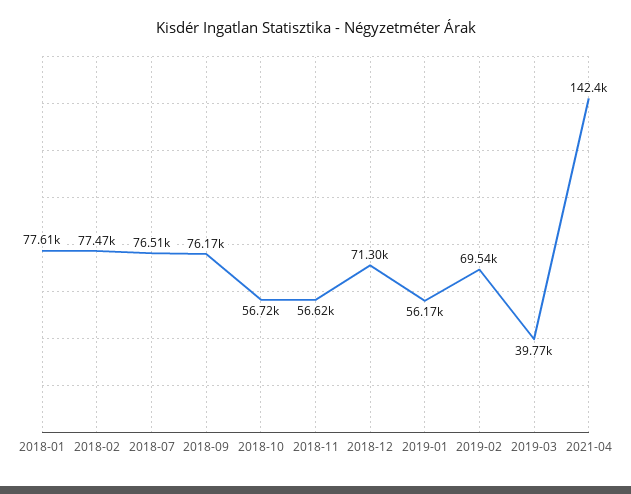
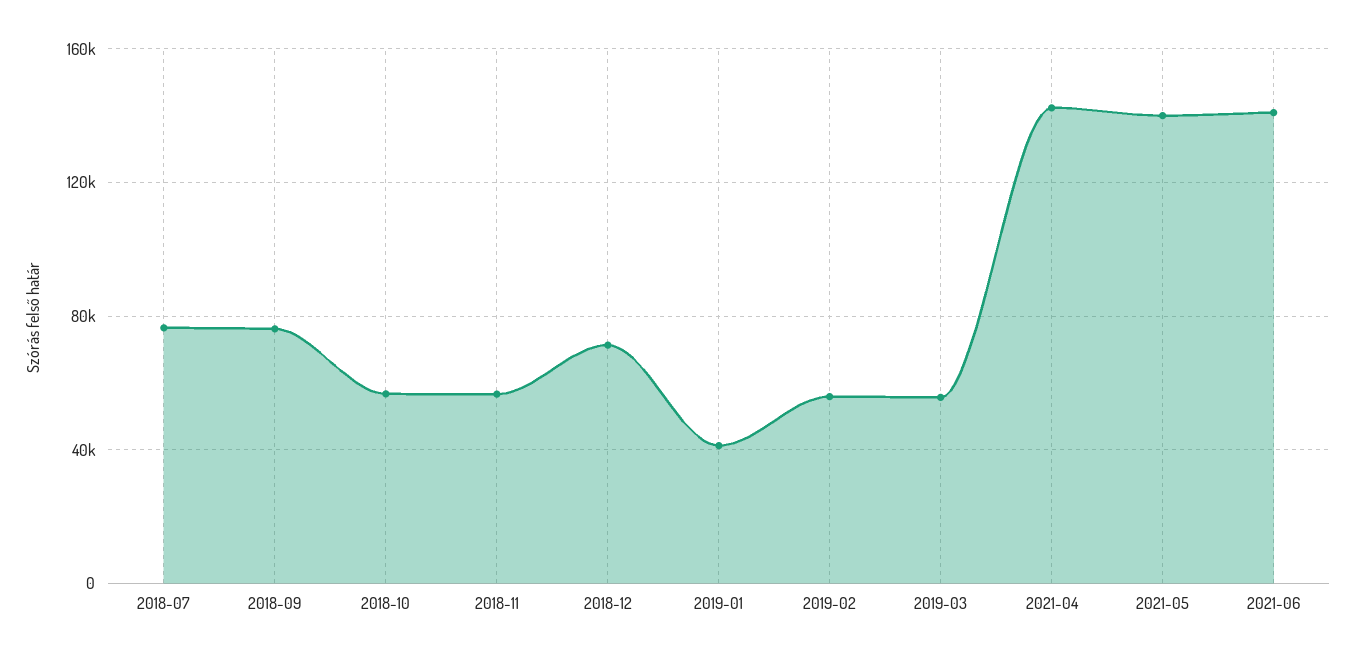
2018-01: 77610 -> none
2018-02: 77470 -> none
2019-01: 56170 -> 40000
2019-02: 69540 -> 55000
2019-03: 39770 -> 55000
2021-05: none -> 140000
2021-06: none -> 140000

